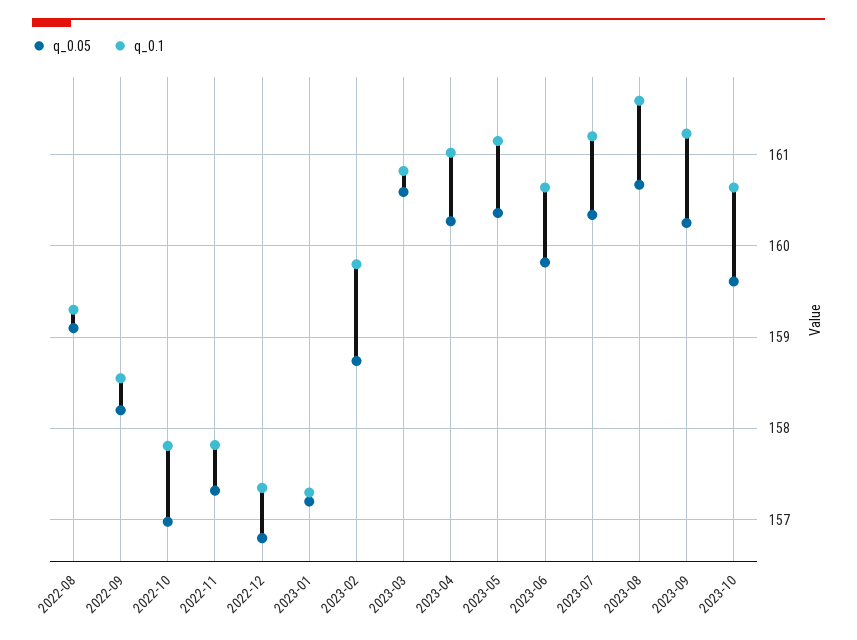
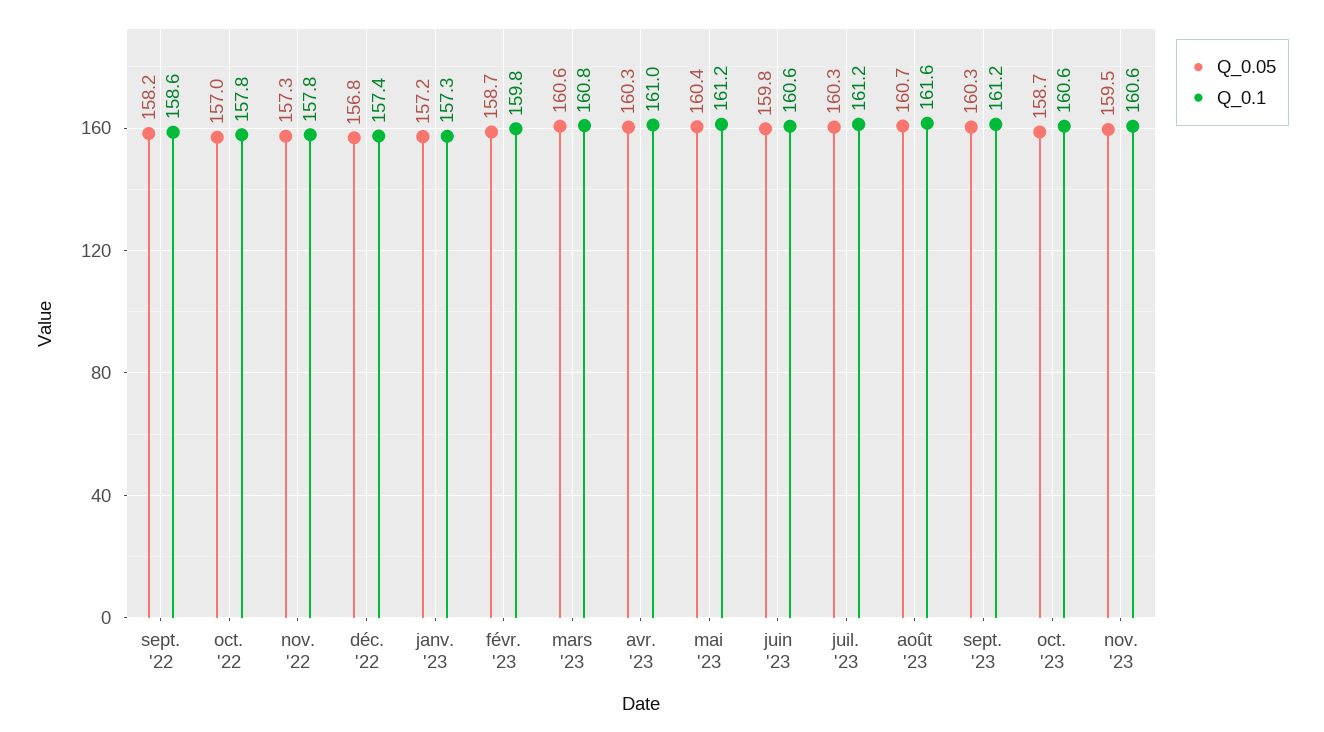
q_0.05, 2022-08: 159.1 -> none
q_0.1, 2022-08: 159.3 -> none
q_0.05, 2023-10: 159.6 -> 158.7
q_0.05, nov. '23: none -> 159.5
q_0.1, nov. '23: none -> 160.6

